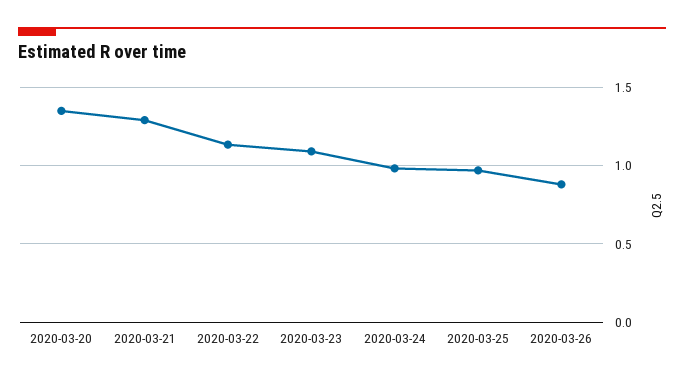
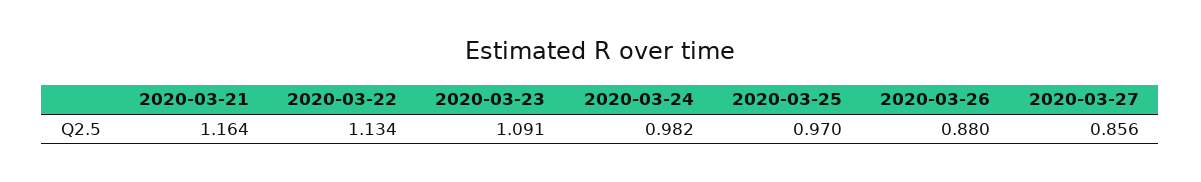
2020-03-20: 1.35 -> none
2020-03-21: 1.3 -> 1.164
2020-03-27: none -> 0.856

